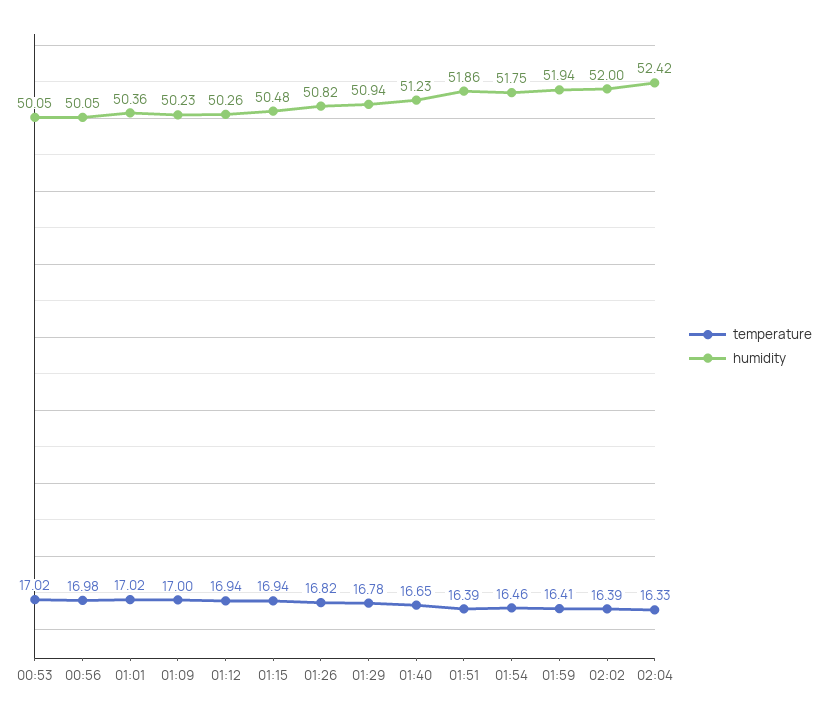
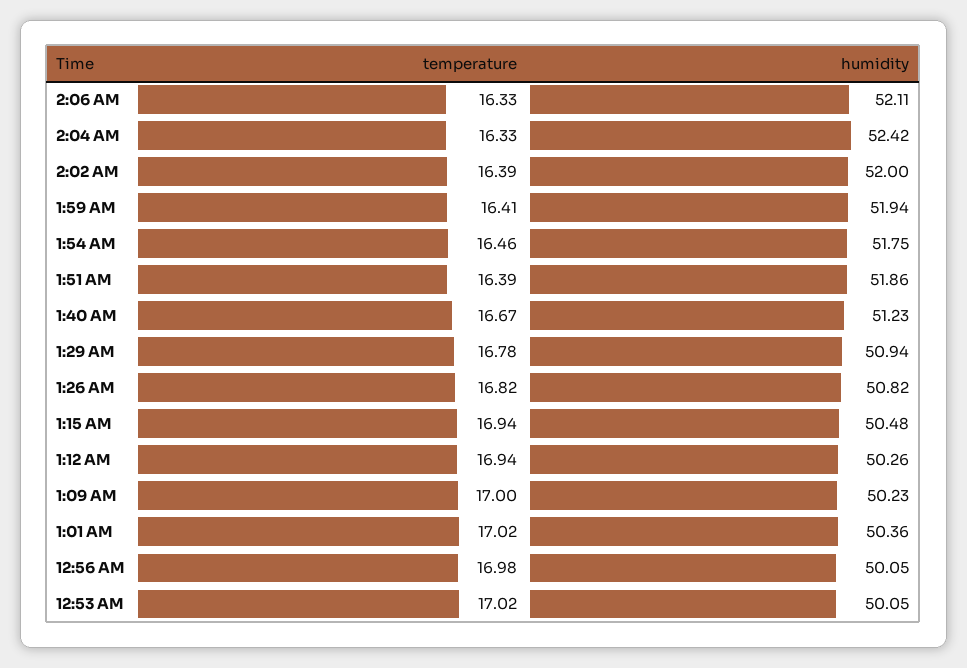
temperature, 01:40: 16.65 -> 16.67
temperature, 2:06 AM: none -> 16.33
humidity, 2:06 AM: none -> 52.11

